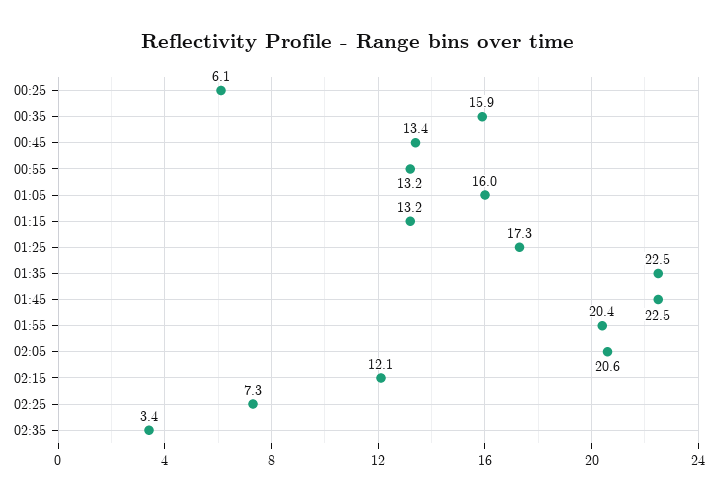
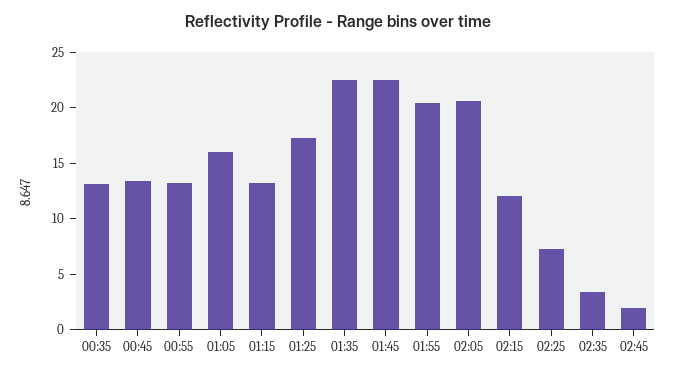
00:25: 6.1 -> none
00:35: 15.9 -> 13
02:45: none -> 2

